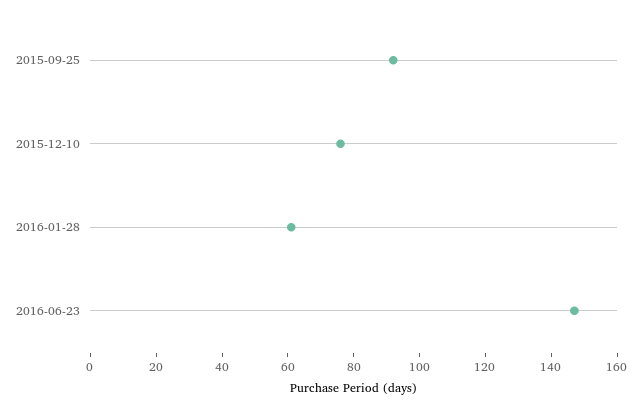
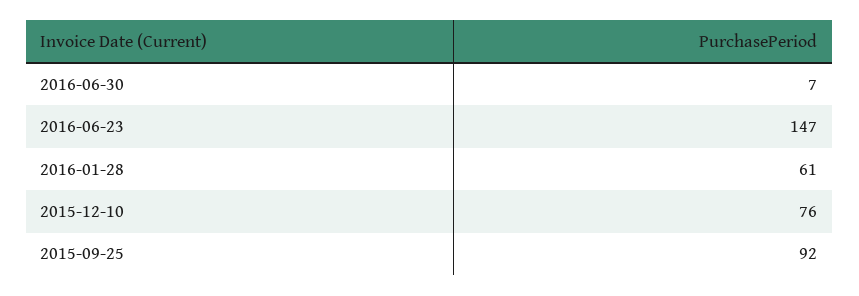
2016-06-30: none -> 7

